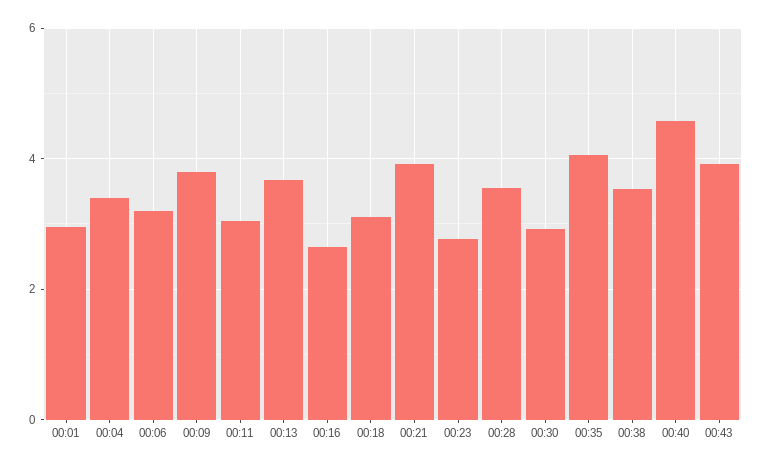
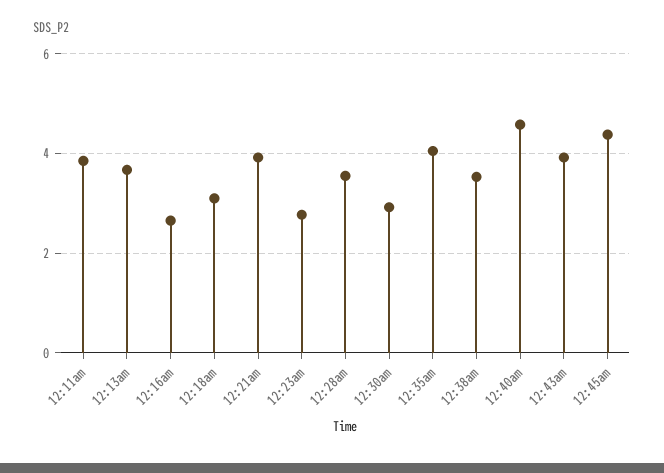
00:01: 3 -> none
00:04: 3.4 -> none
00:06: 3.2 -> none
00:09: 3.8 -> none
00:11: 3 -> 3.8
12:45am: none -> 4.4

